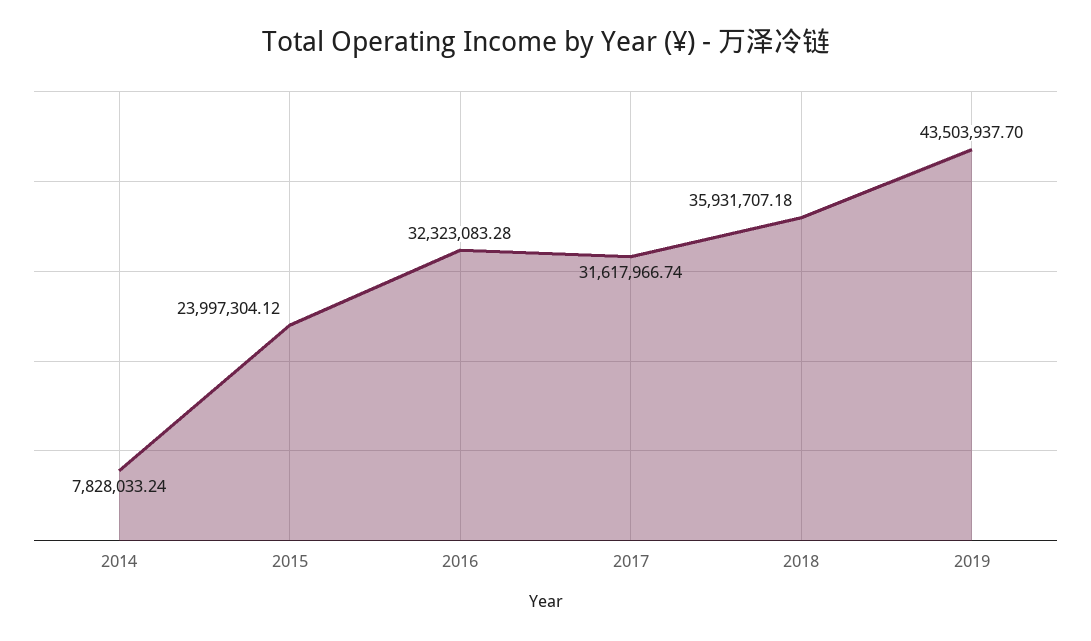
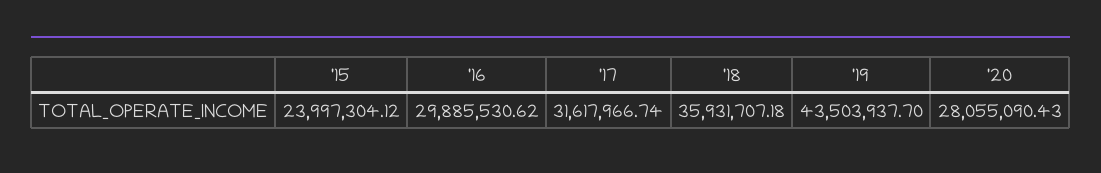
2014: 7828033.24 -> none
2016: 32323083.28 -> 29885530.62
'20: none -> 28055090.43

